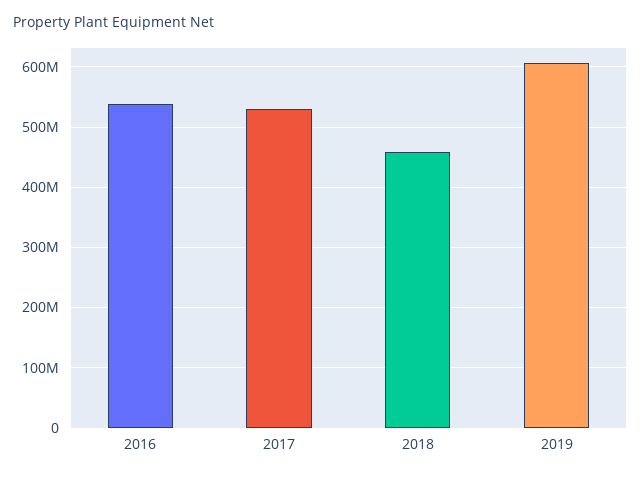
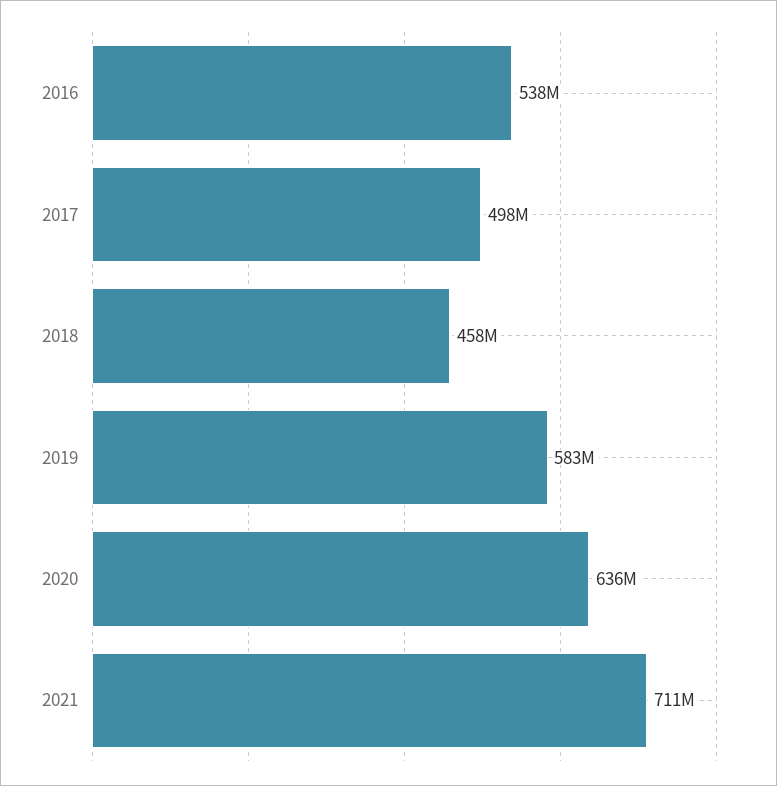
2017: 530000000 -> 498000000
2019: 610000000 -> 583000000
2020: none -> 636000000
2021: none -> 711000000

